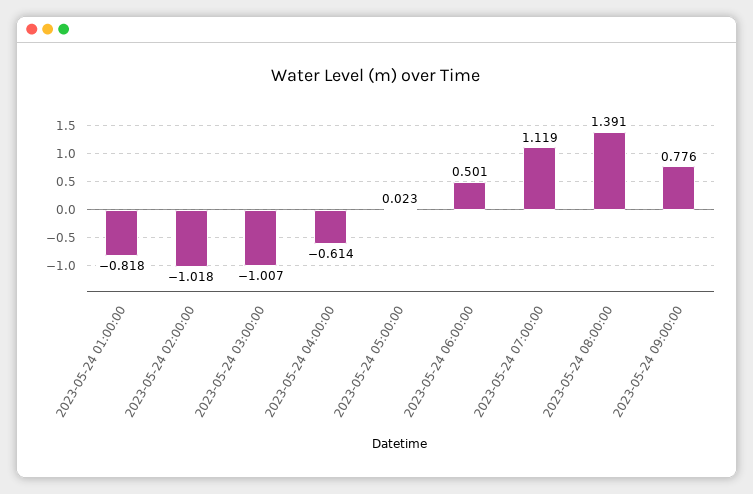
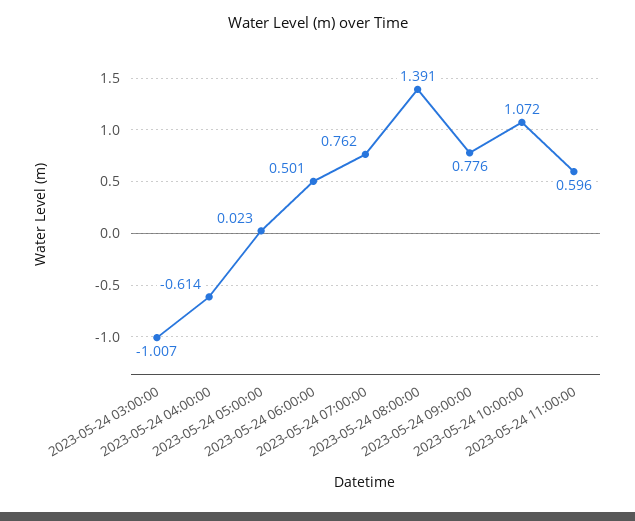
2023-05-24 01:00:00: -0.818 -> none
2023-05-24 02:00:00: -1.018 -> none
2023-05-24 07:00:00: 1.119 -> 0.762
2023-05-24 10:00:00: none -> 1.072
2023-05-24 11:00:00: none -> 0.596

